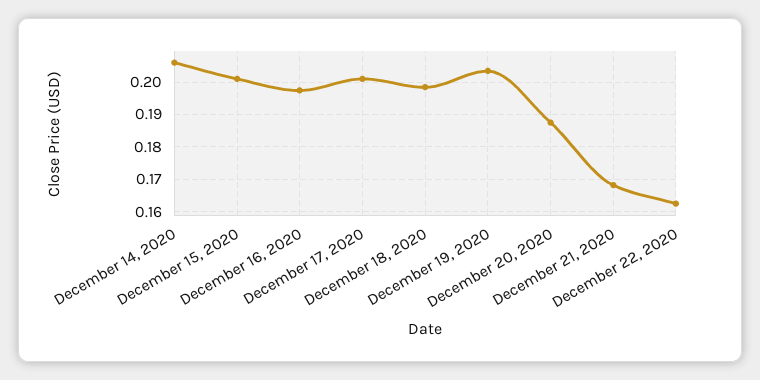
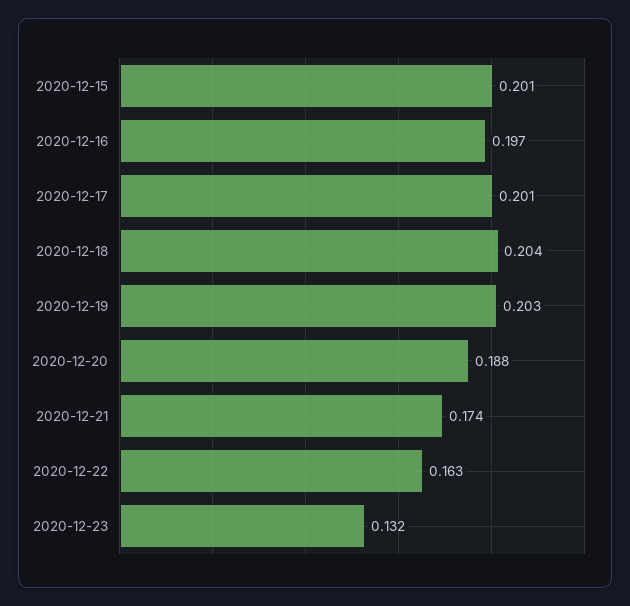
December 14, 2020: 0.206 -> none
December 18, 2020: 0.198 -> 0.204
December 21, 2020: 0.168 -> 0.174
2020-12-23: none -> 0.132

